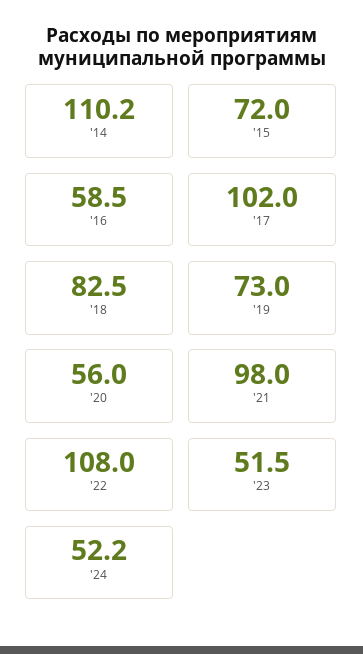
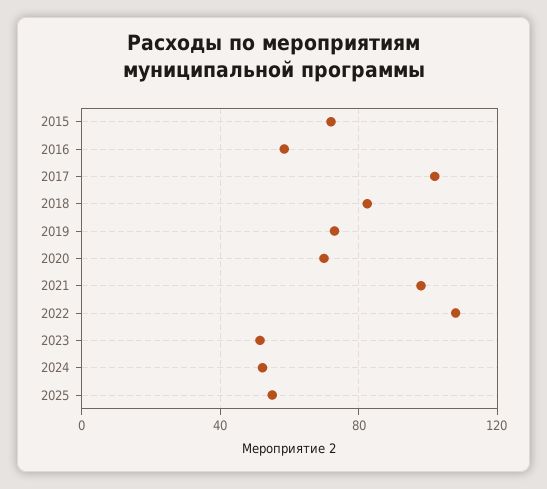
'14: 110.2 -> none
'20: 56 -> 70
2025: none -> 55

